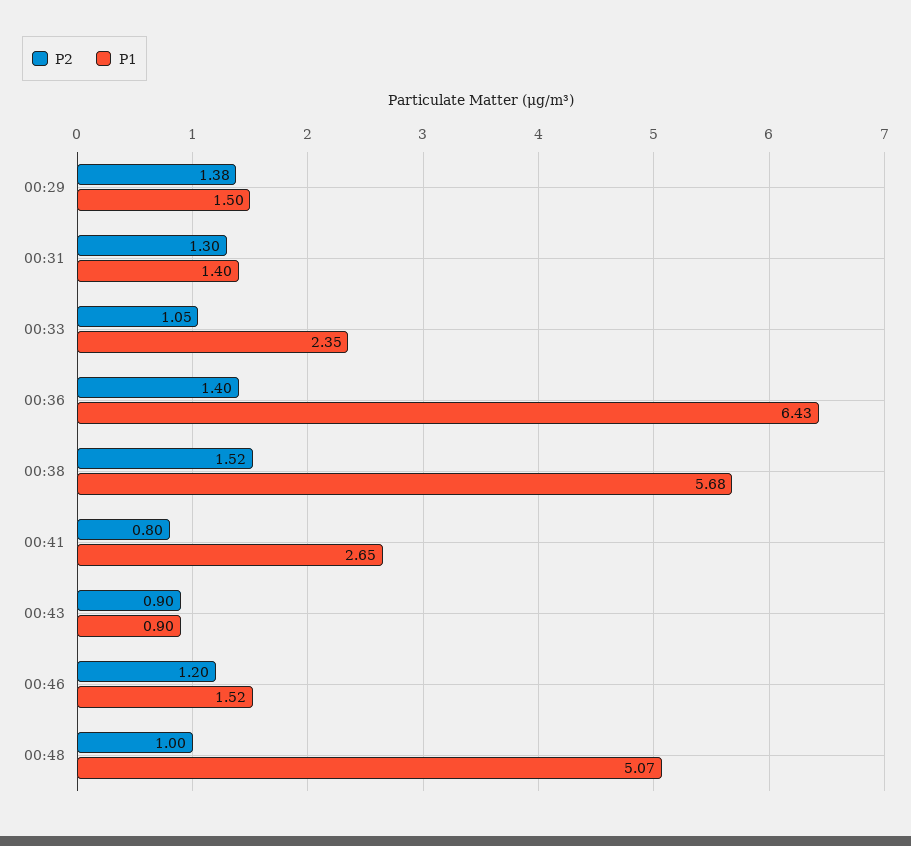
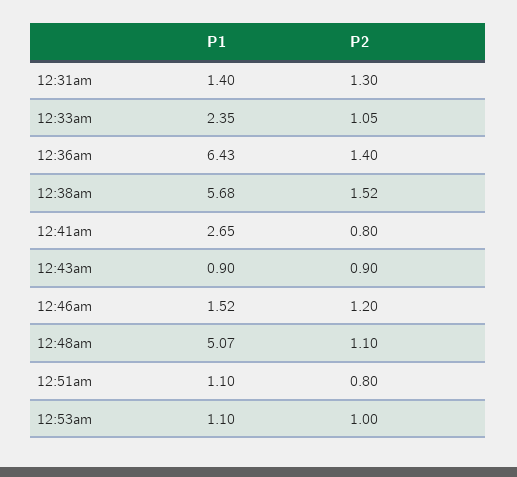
P2, 00:29: 1.38 -> none
P1, 00:29: 1.5 -> none
P2, 00:48: 1 -> 1.1
P1, 12:51am: none -> 1.1
P2, 12:51am: none -> 0.8
P1, 12:53am: none -> 1.1
P2, 12:53am: none -> 1

